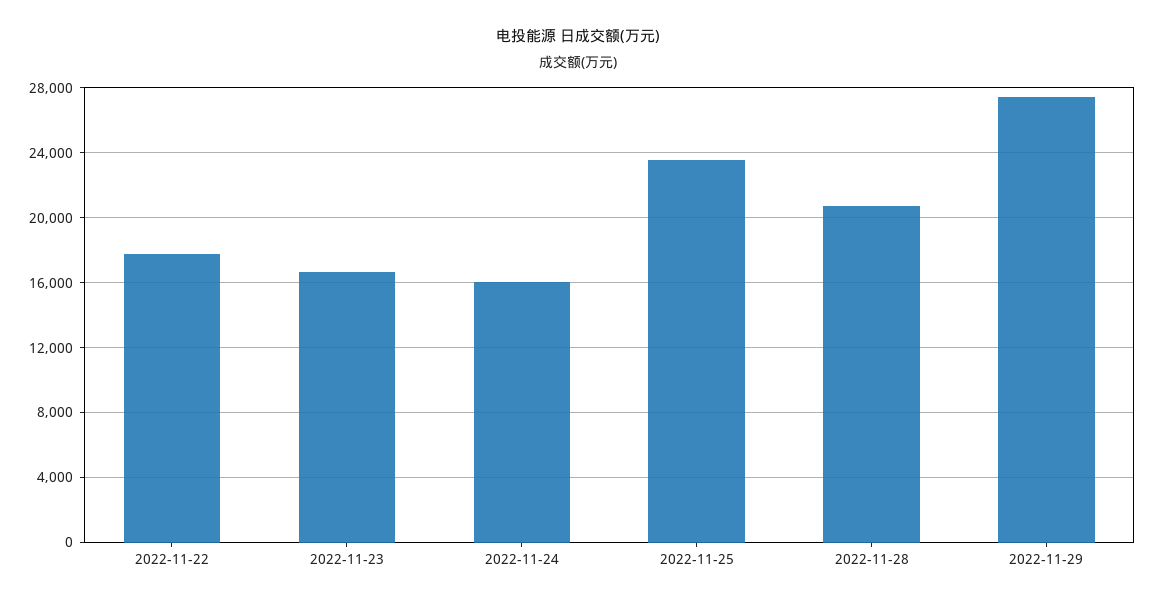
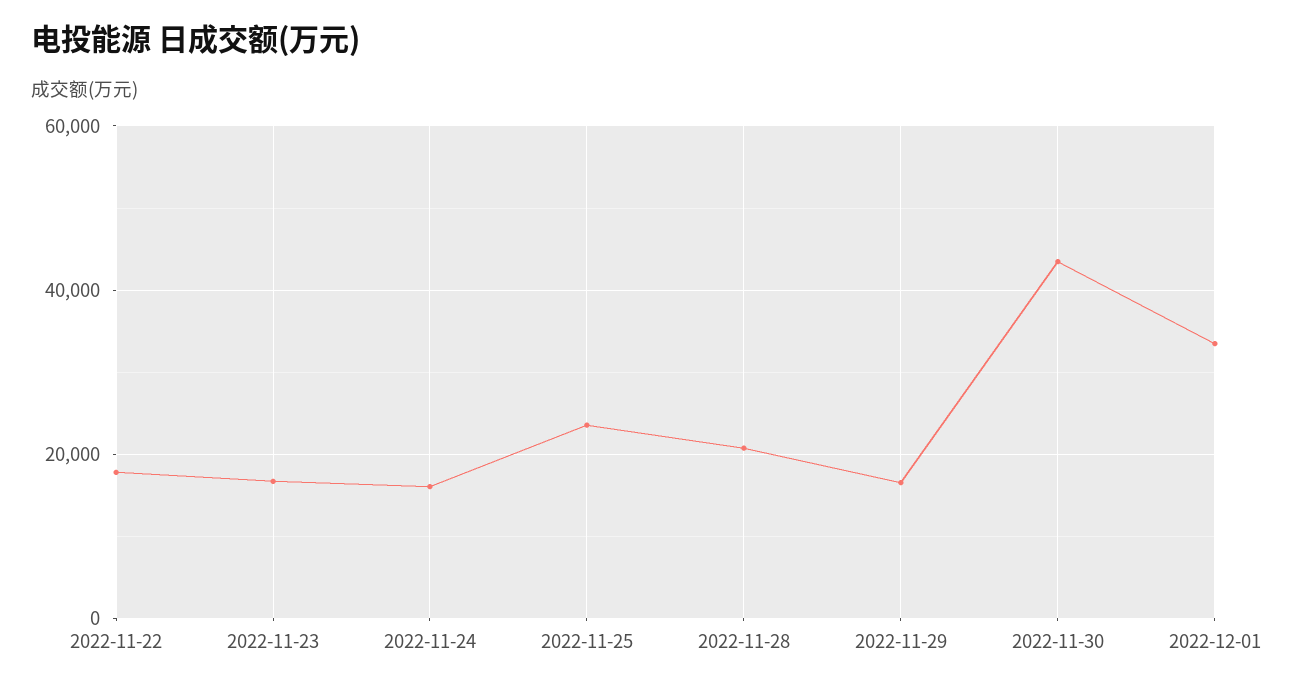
2022-11-29: 27500 -> 16000
2022-11-30: none -> 44000
2022-12-01: none -> 34000

